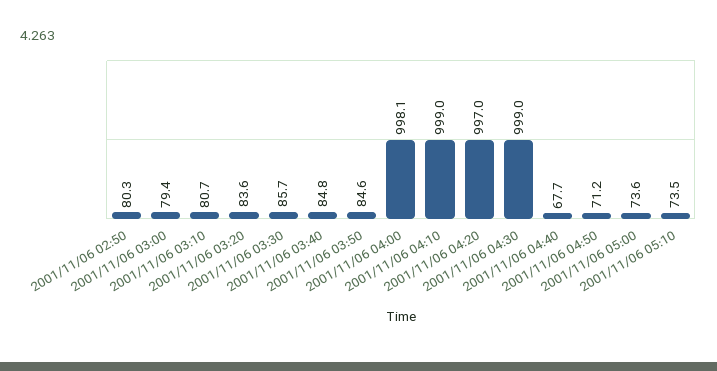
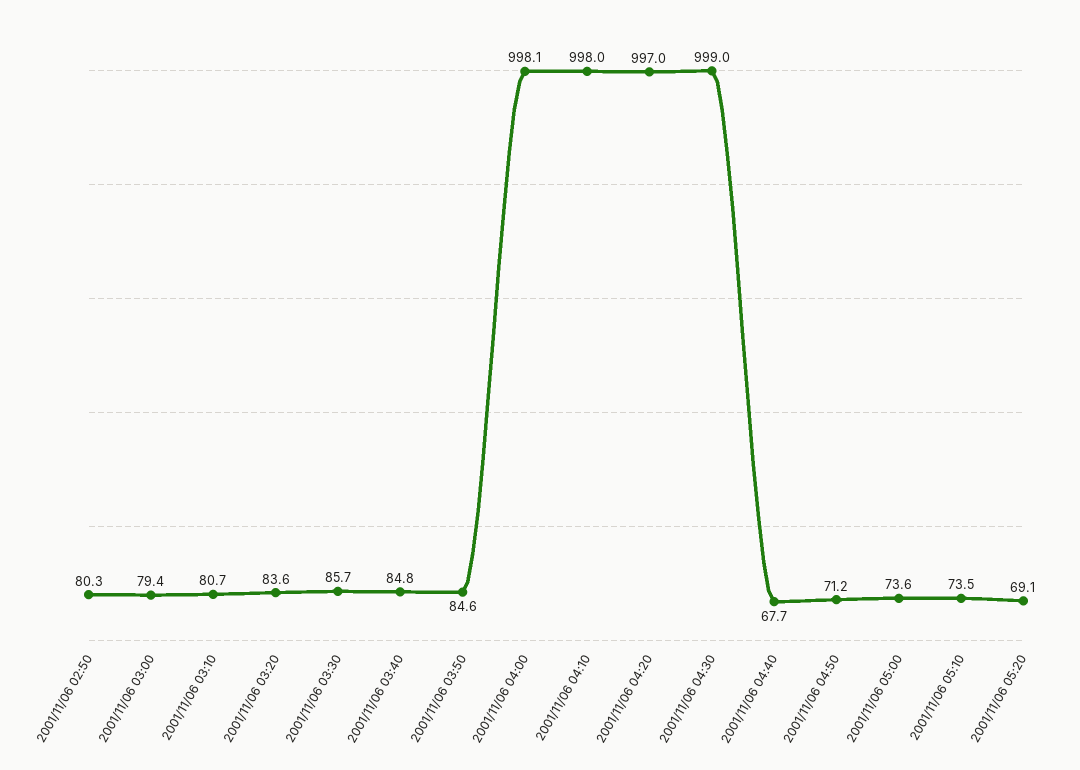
2001/11/06 04:10: 999 -> 998
2001/11/06 05:20: none -> 69.1

